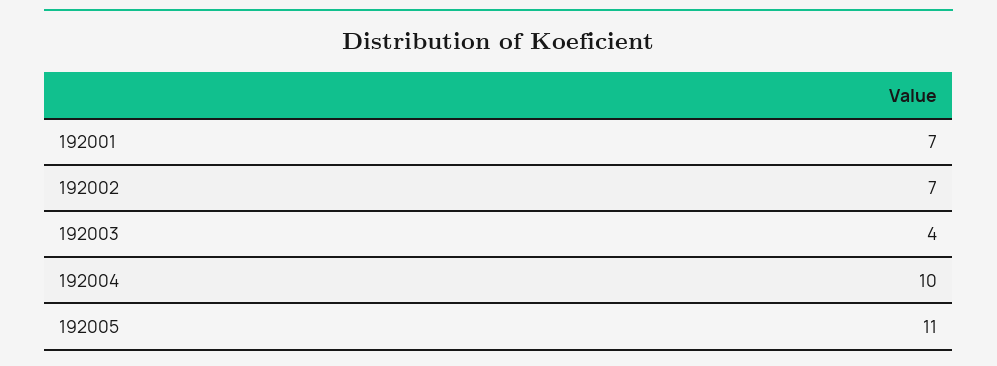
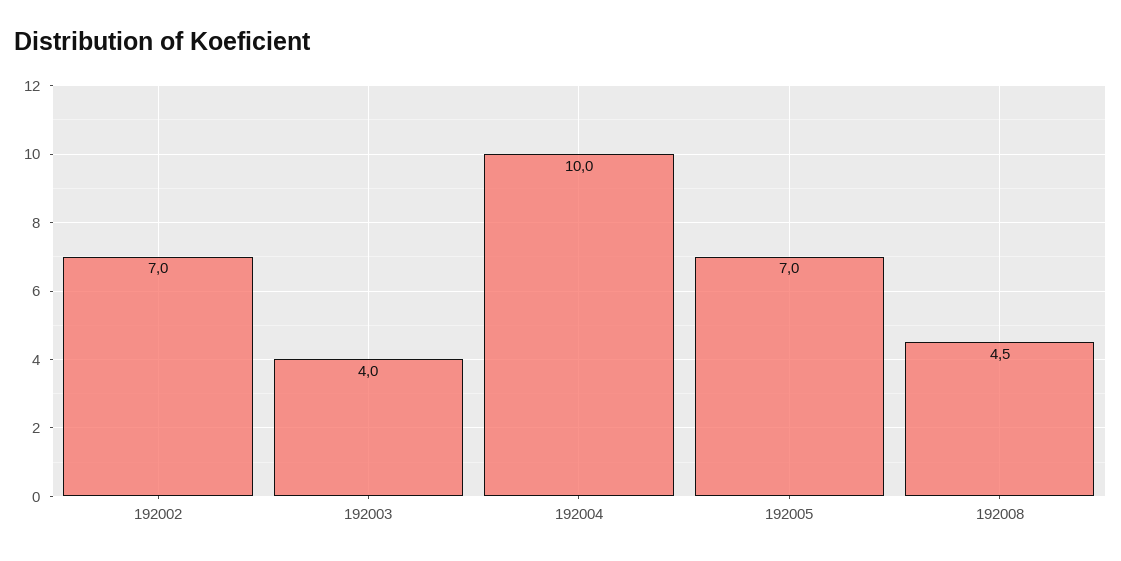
192001: 7 -> none
192005: 11 -> 7
192008: none -> 4.5

